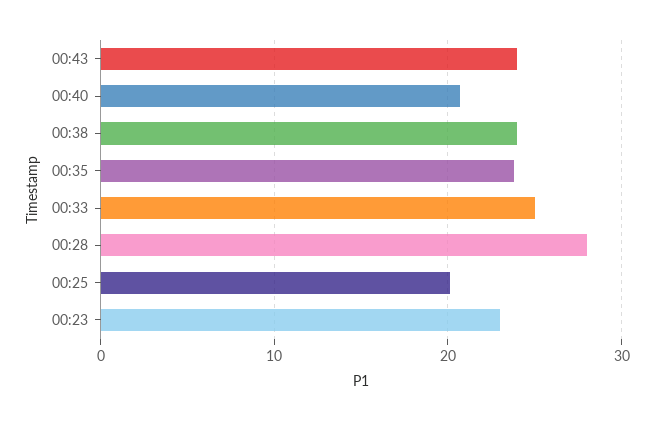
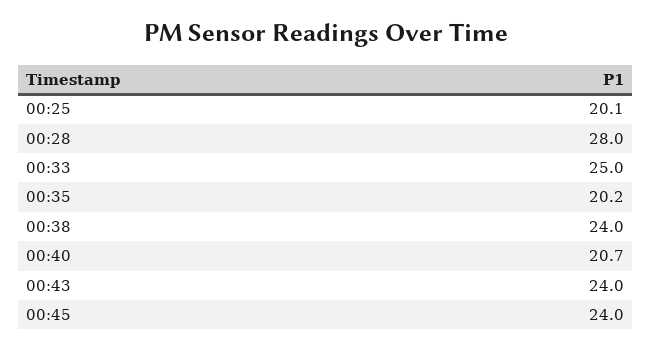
00:35: 24 -> 20.2
00:23: 23 -> none
00:45: none -> 24

